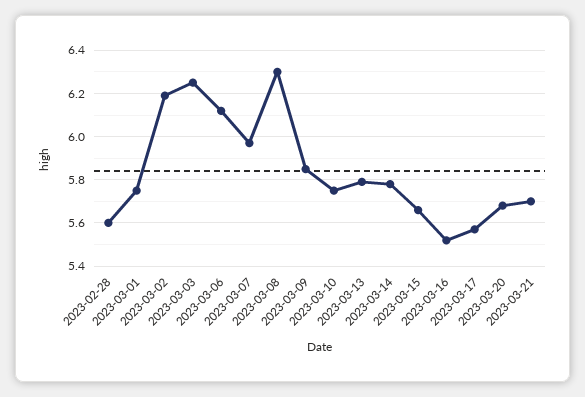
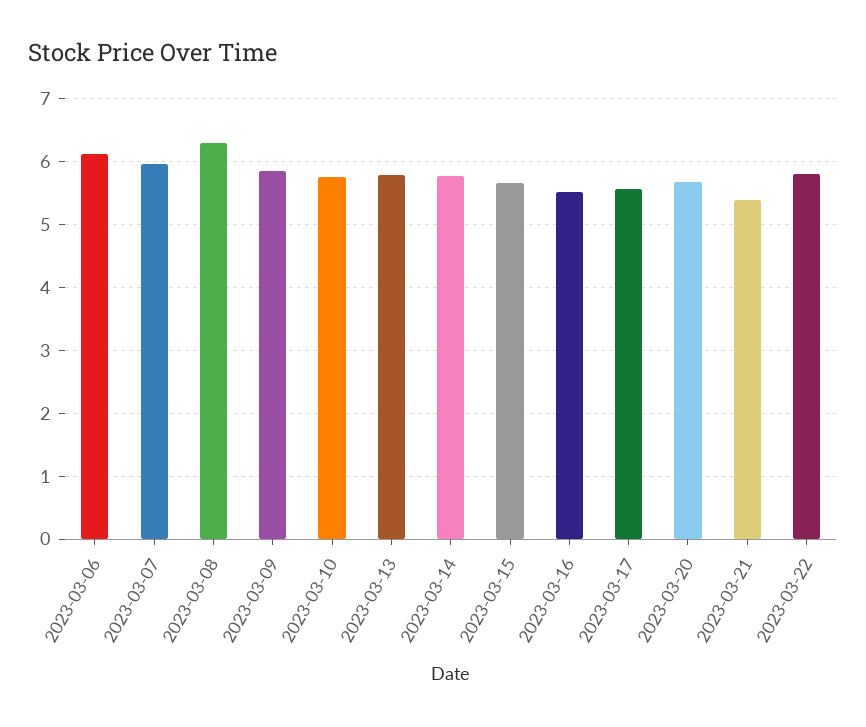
2023-02-28: 5.6 -> none
2023-03-01: 5.75 -> none
2023-03-02: 6.2 -> none
2023-03-03: 6.25 -> none
2023-03-21: 5.7 -> 5.4
2023-03-22: none -> 5.8

